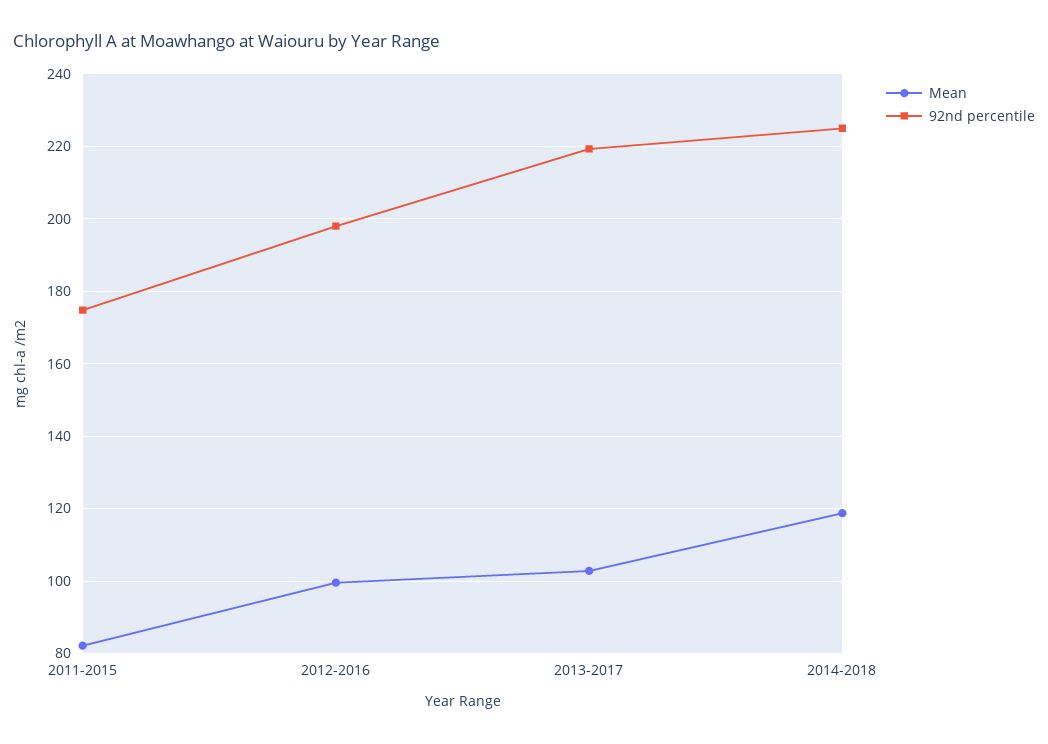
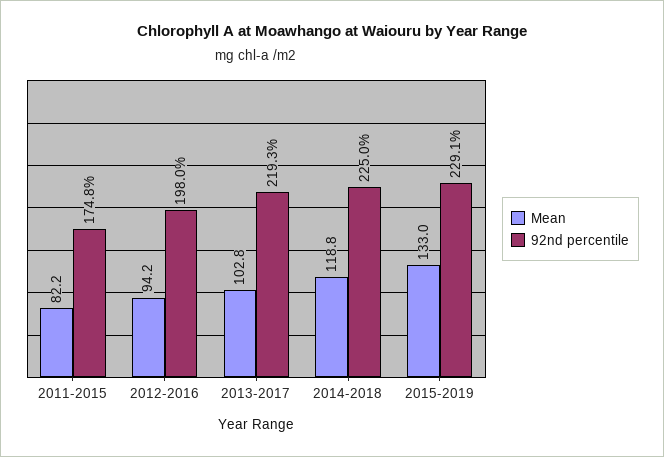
Mean, 2012-2016: 100 -> 94.2
Mean, 2015-2019: none -> 133
92nd percentile, 2015-2019: none -> 229.1

